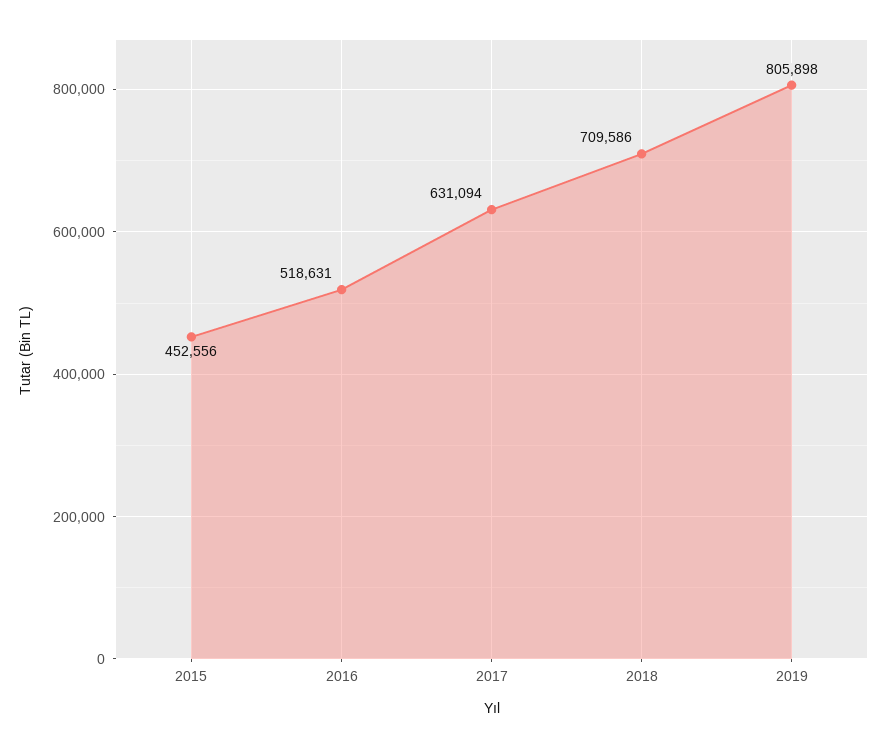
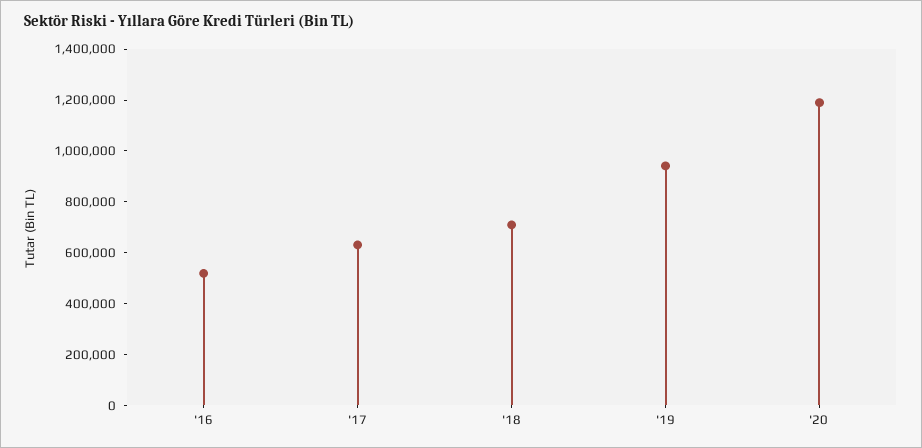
2015: 452556 -> none
2019: 805898 -> 950000
'20: none -> 1200000

